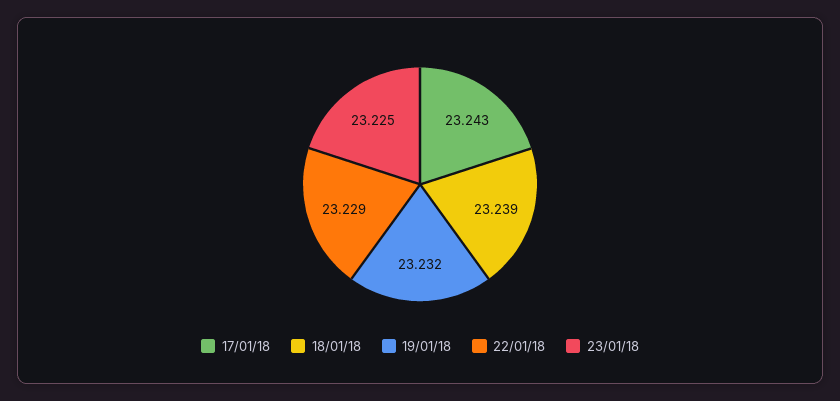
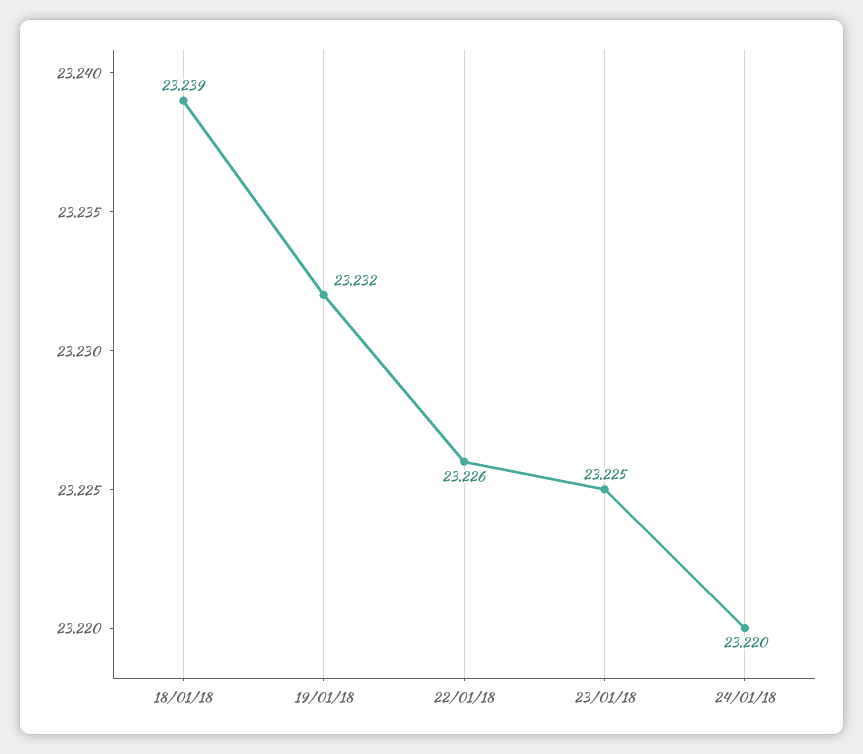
17/01/18: 23.243 -> none
22/01/18: 23.229 -> 23.226
24/01/18: none -> 23.22

